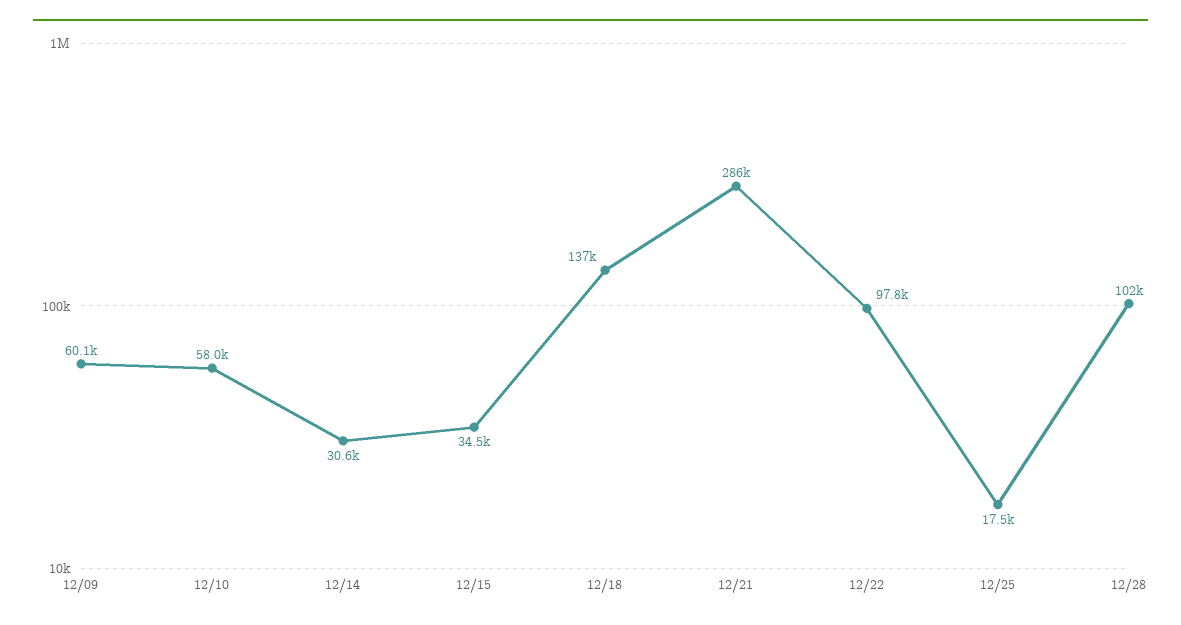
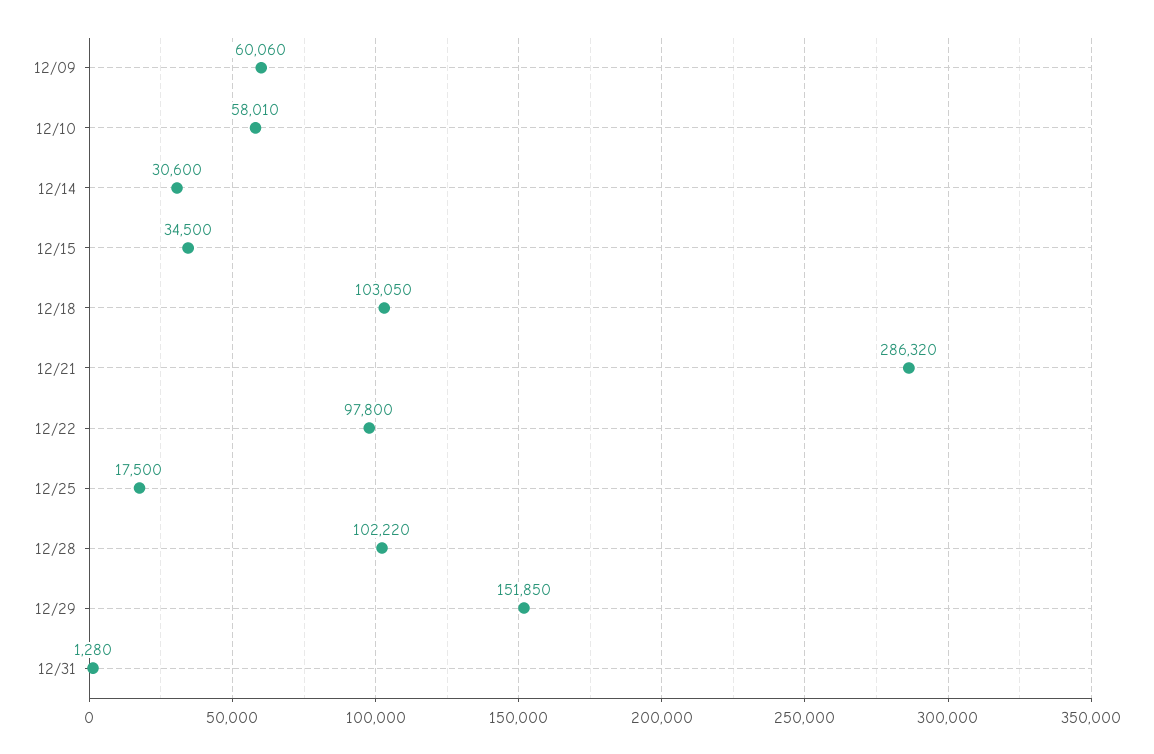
12/18: 137000 -> 103050
12/29: none -> 151850
12/31: none -> 1280

